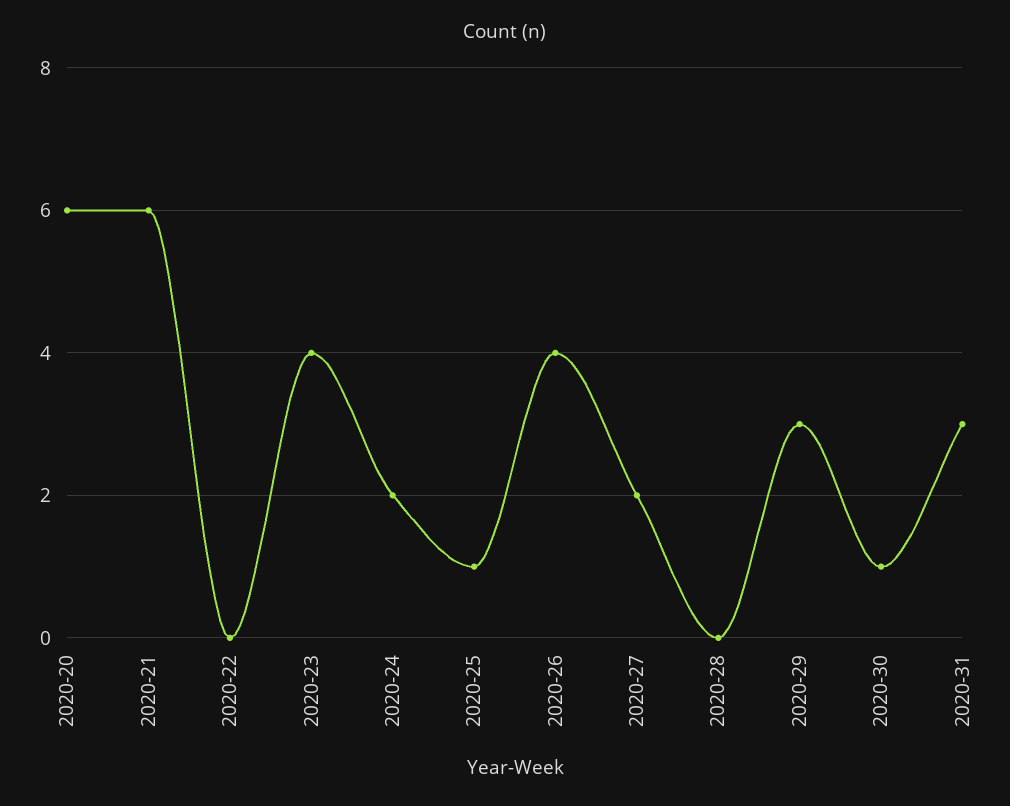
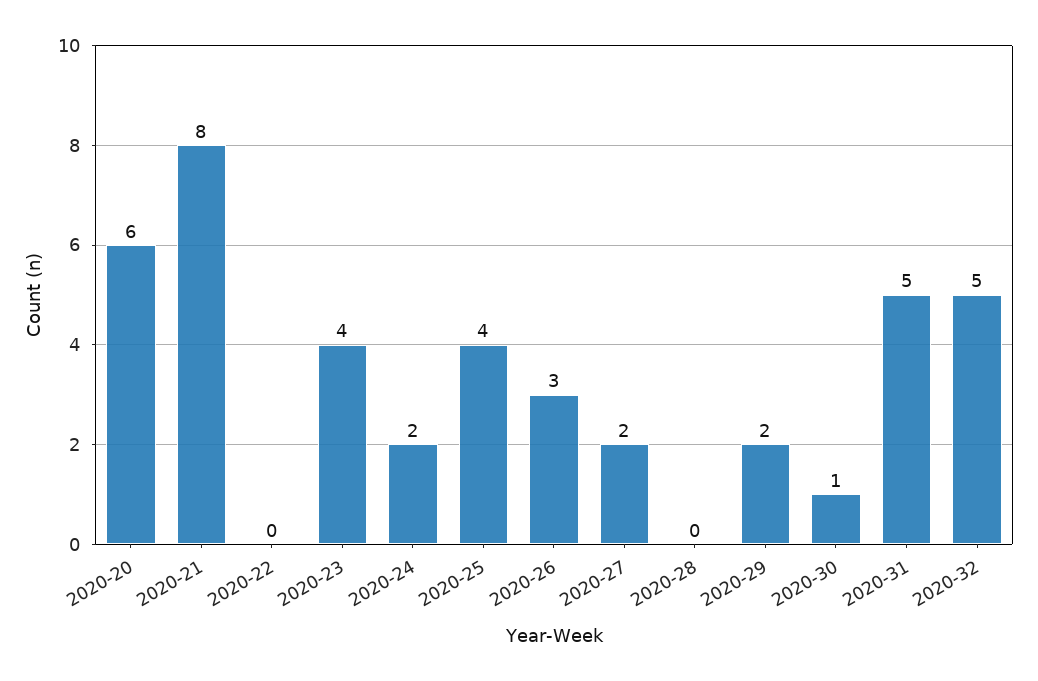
2020-21: 6 -> 8
2020-25: 1 -> 4
2020-26: 4 -> 3
2020-29: 3 -> 2
2020-31: 3 -> 5
2020-32: none -> 5

